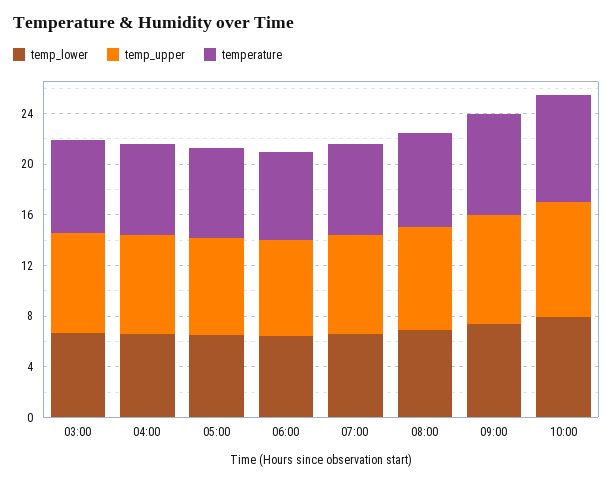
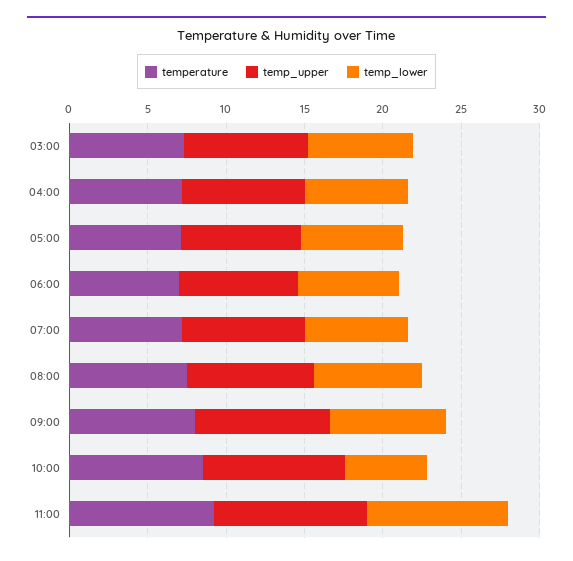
temp_lower, 10:00: 8 -> 5
temperature, 11:00: none -> 9
temp_upper, 11:00: none -> 10
temp_lower, 11:00: none -> 9

